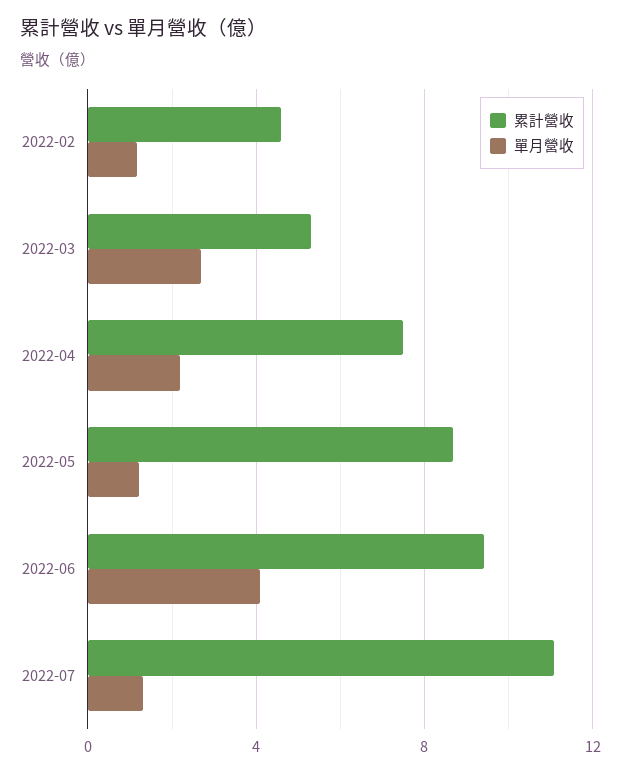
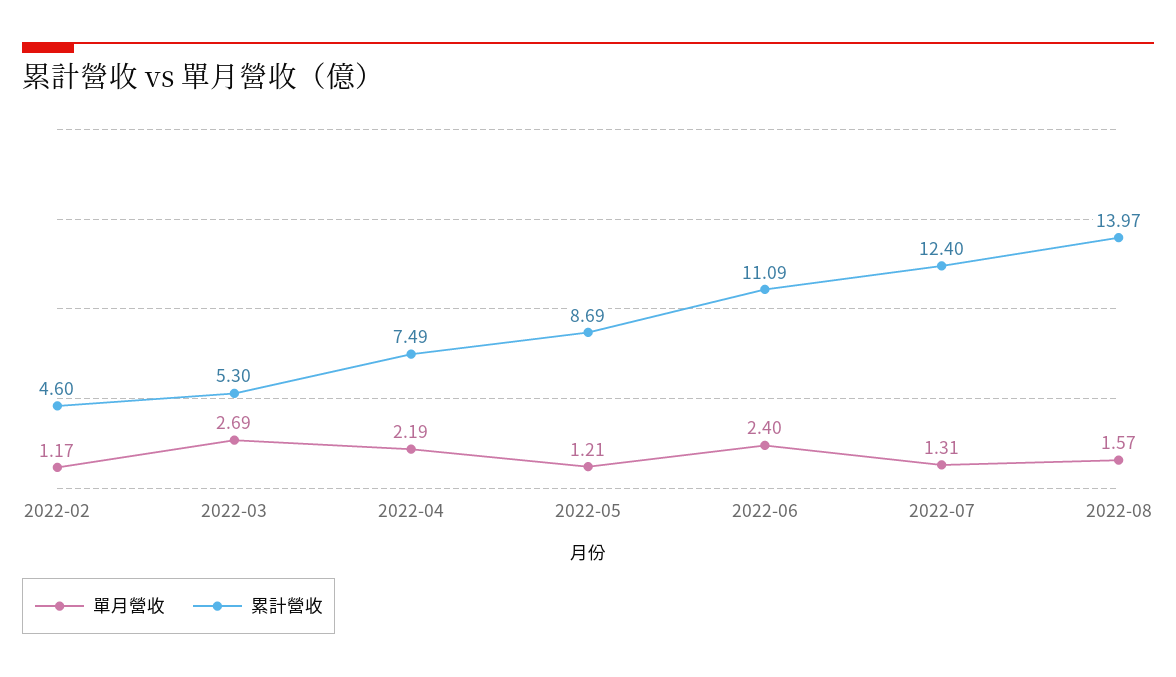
累計營收, 2022-06: 9.5 -> 11.09
單月營收, 2022-06: 4 -> 2.4
累計營收, 2022-07: 11 -> 12.4
單月營收, 2022-08: none -> 1.57
累計營收, 2022-08: none -> 13.97

